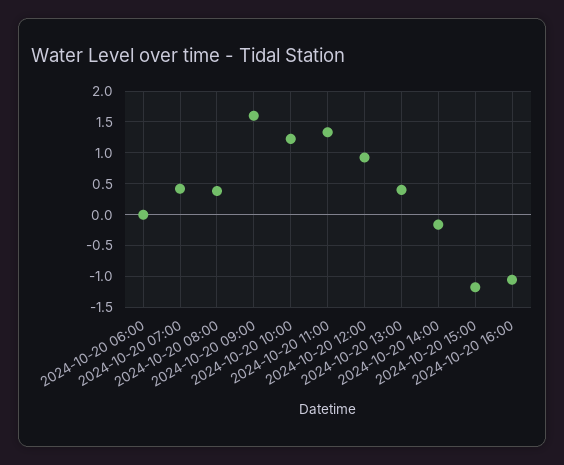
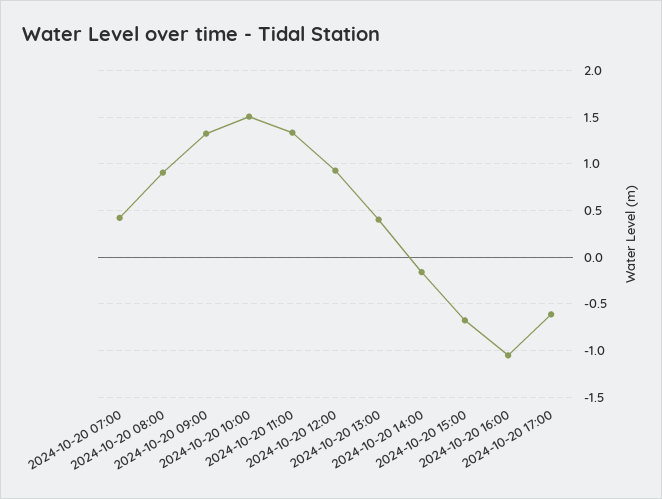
2024-10-20 06:00: 0 -> none
2024-10-20 08:00: 0.4 -> 0.9
2024-10-20 09:00: 1.6 -> 1.3
2024-10-20 10:00: 1.2 -> 1.5
2024-10-20 15:00: -1.2 -> -0.7
2024-10-20 17:00: none -> -0.6

